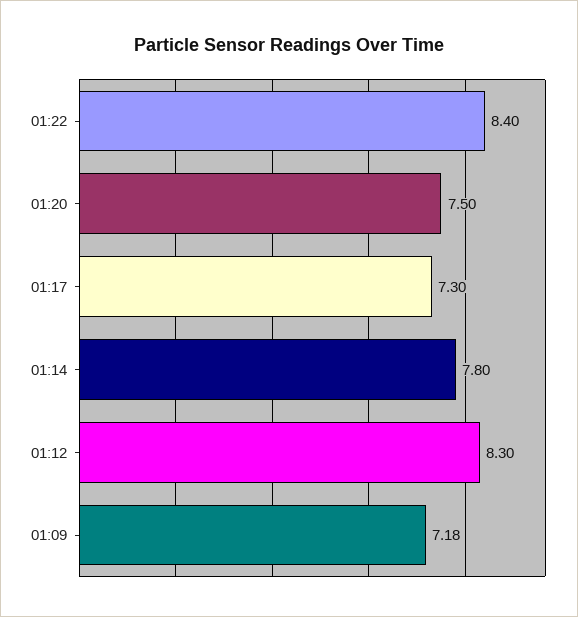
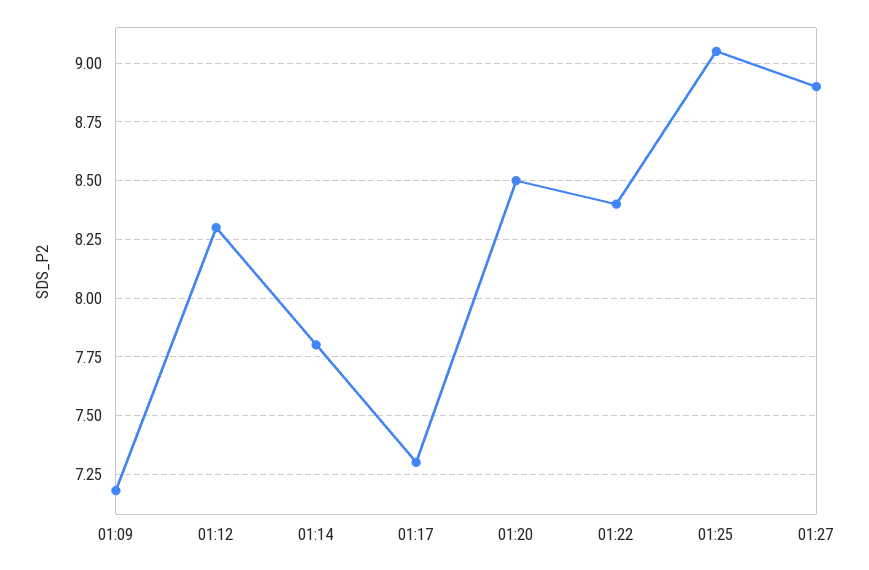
01:20: 7.5 -> 8.5
01:25: none -> 9.05
01:27: none -> 8.9

